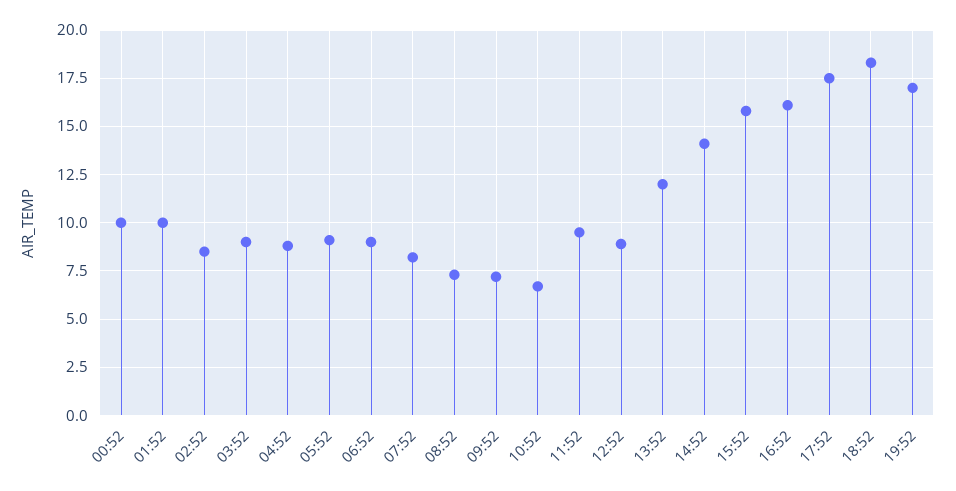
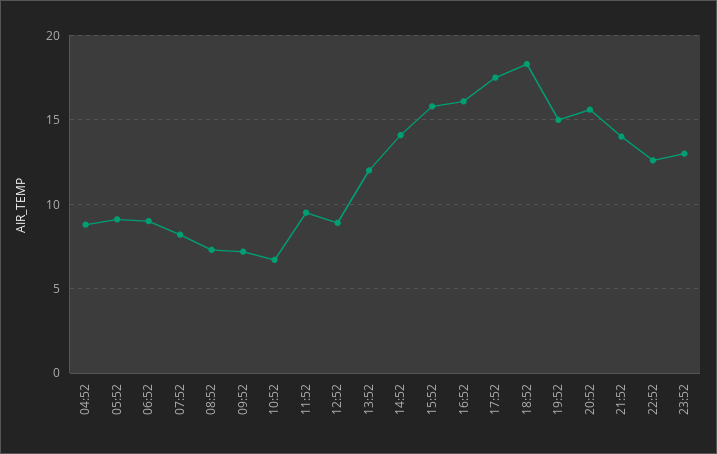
00:52: 10 -> none
01:52: 10 -> none
02:52: 8.5 -> none
03:52: 9 -> none
19:52: 17 -> 15
20:52: none -> 15.5
21:52: none -> 14
22:52: none -> 12.5
23:52: none -> 13

